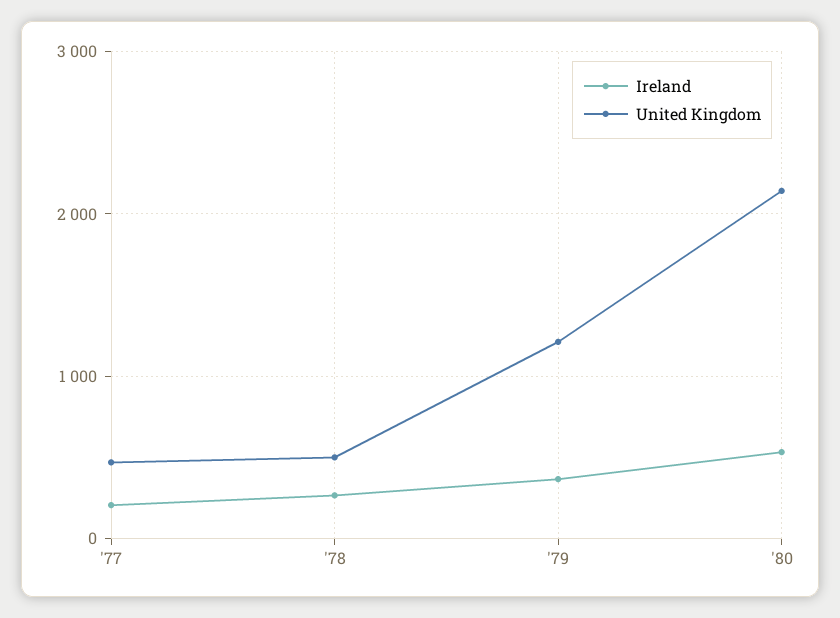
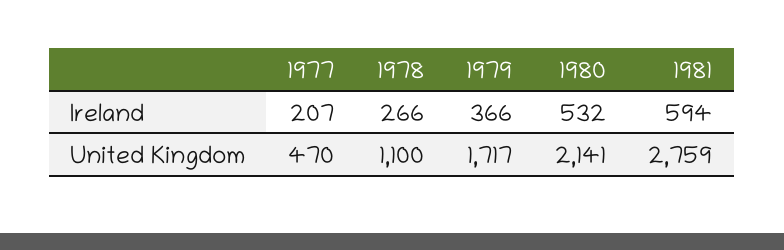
United Kingdom, '78: 500 -> 1100
United Kingdom, '79: 1200 -> 1717
Ireland, 1981: none -> 594
United Kingdom, 1981: none -> 2759

